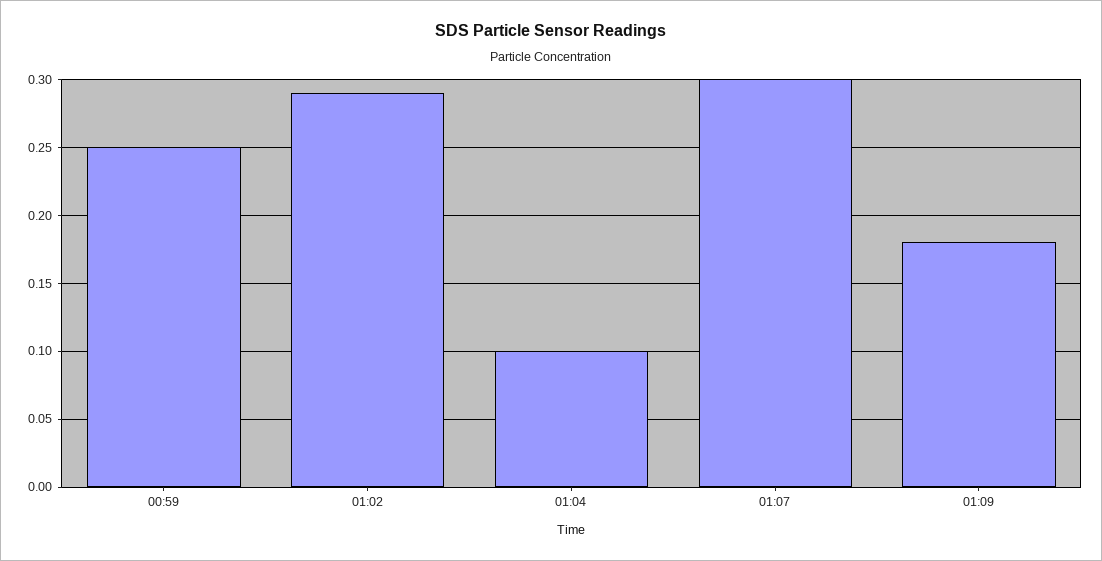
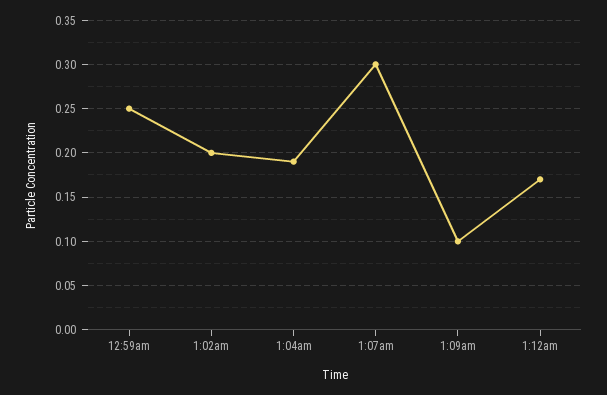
01:02: 0.29 -> 0.2
01:04: 0.1 -> 0.19
01:09: 0.18 -> 0.1
1:12am: none -> 0.17

